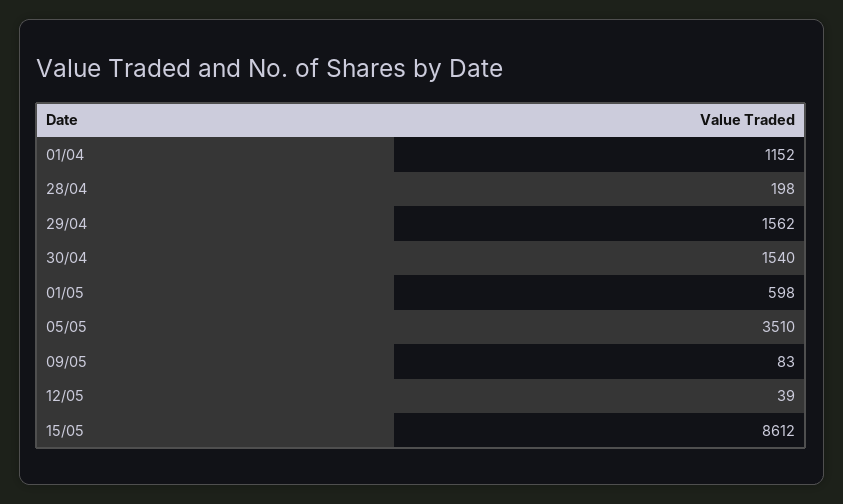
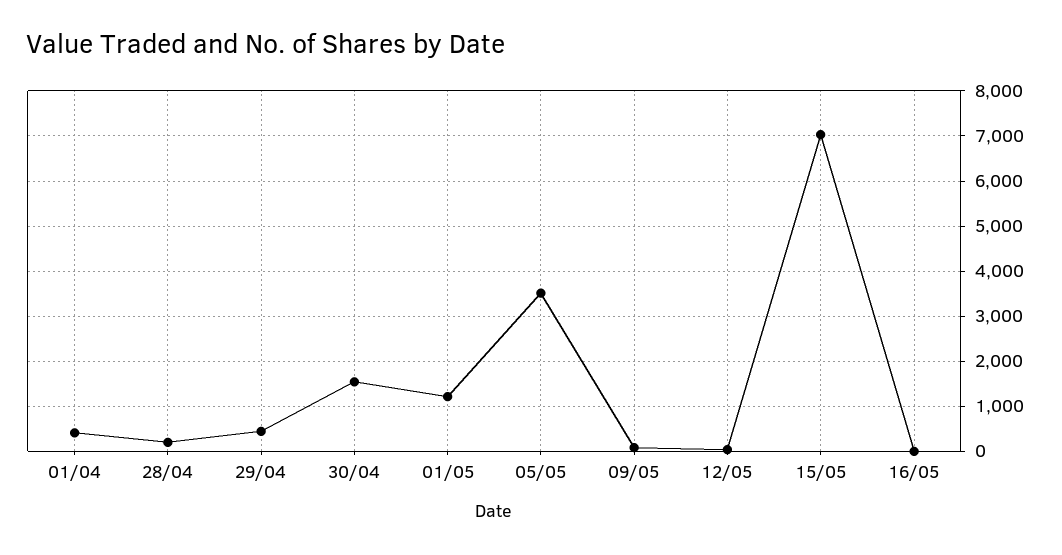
01/04: 1152 -> 400
29/04: 1562 -> 400
01/05: 598 -> 1200
15/05: 8612 -> 7000
16/05: none -> 0

